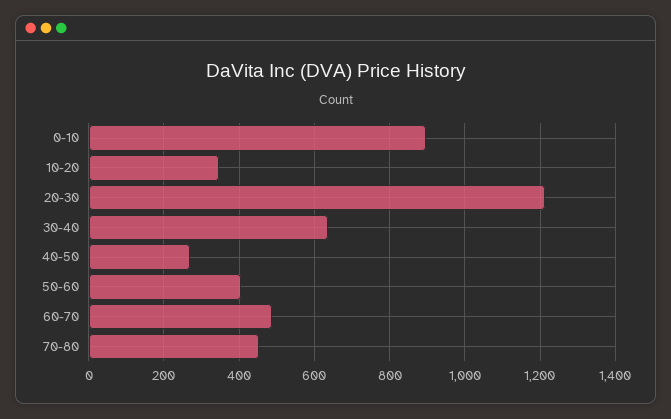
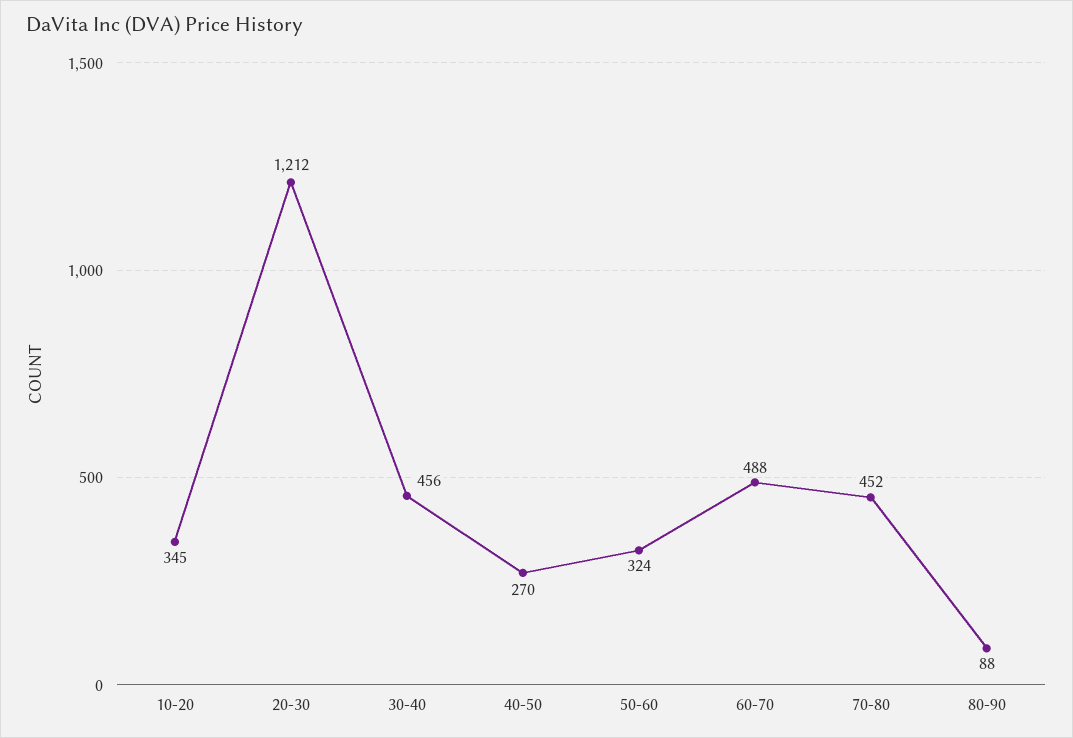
0-10: 900 -> none
30-40: 640 -> 456
50-60: 400 -> 324
80-90: none -> 88

